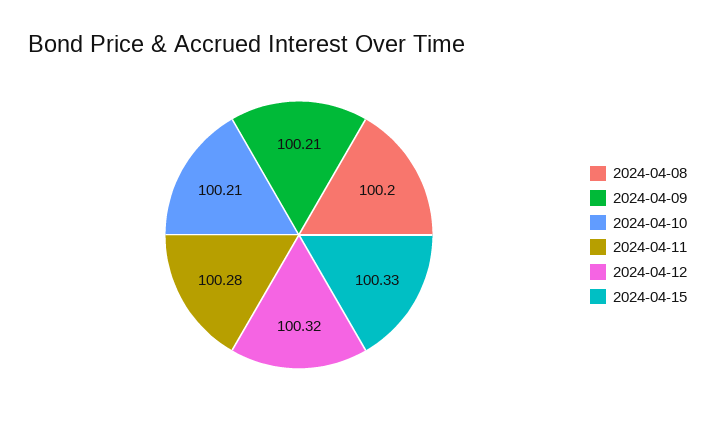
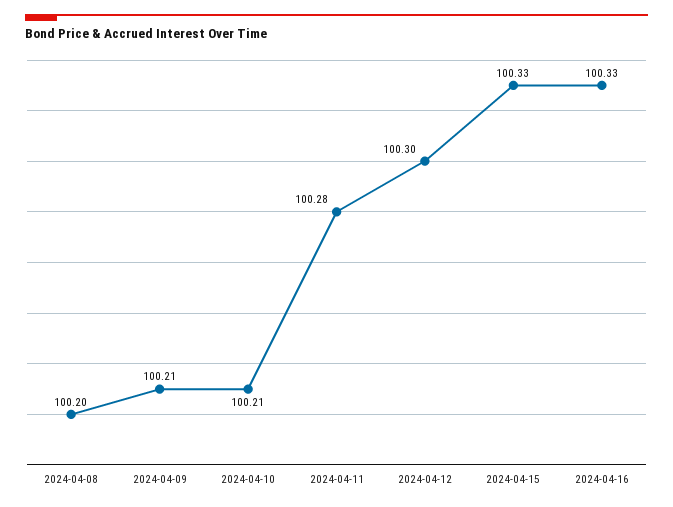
2024-04-12: 100.32 -> 100.3
2024-04-16: none -> 100.33

